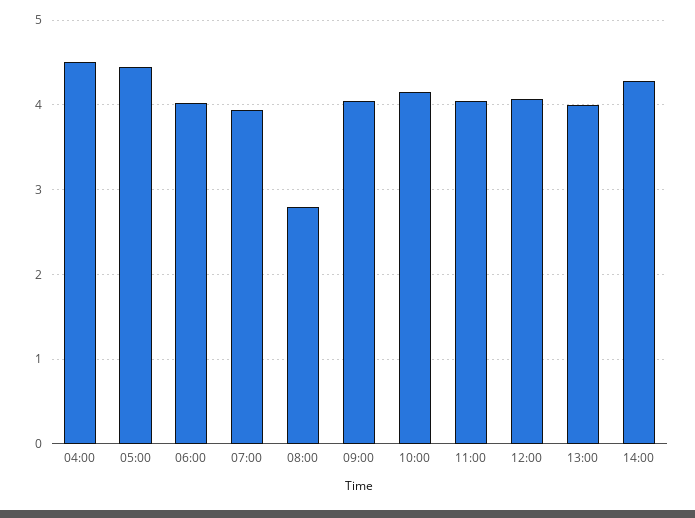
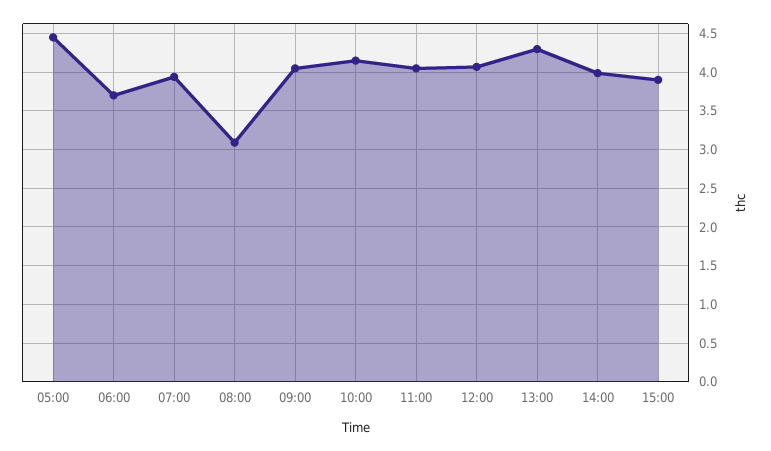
04:00: 4.5 -> none
06:00: 4 -> 3.7
08:00: 2.8 -> 3.1
13:00: 4 -> 4.3
14:00: 4.3 -> 4
15:00: none -> 3.9

